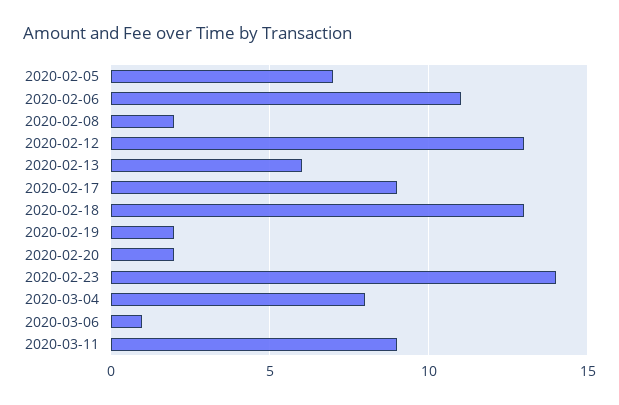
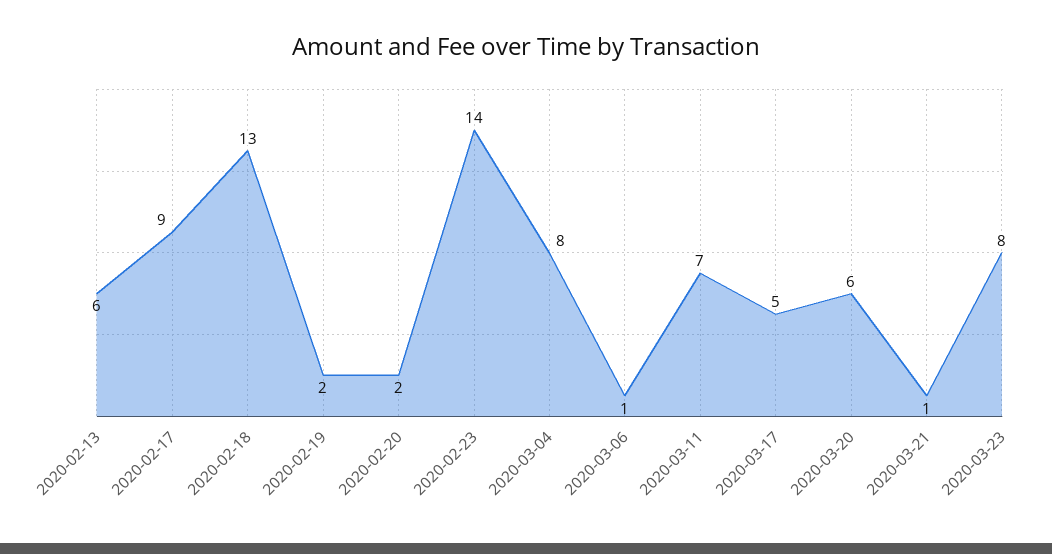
2020-02-05: 7 -> none
2020-02-06: 11 -> none
2020-02-08: 2 -> none
2020-02-12: 13 -> none
2020-03-11: 9 -> 7
2020-03-17: none -> 5
2020-03-20: none -> 6
2020-03-21: none -> 1
2020-03-23: none -> 8

